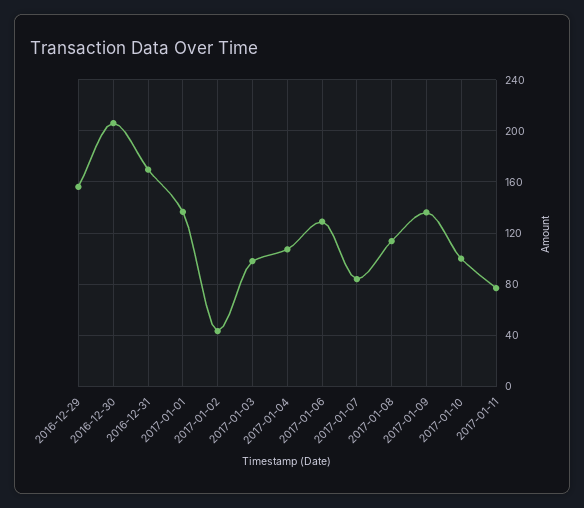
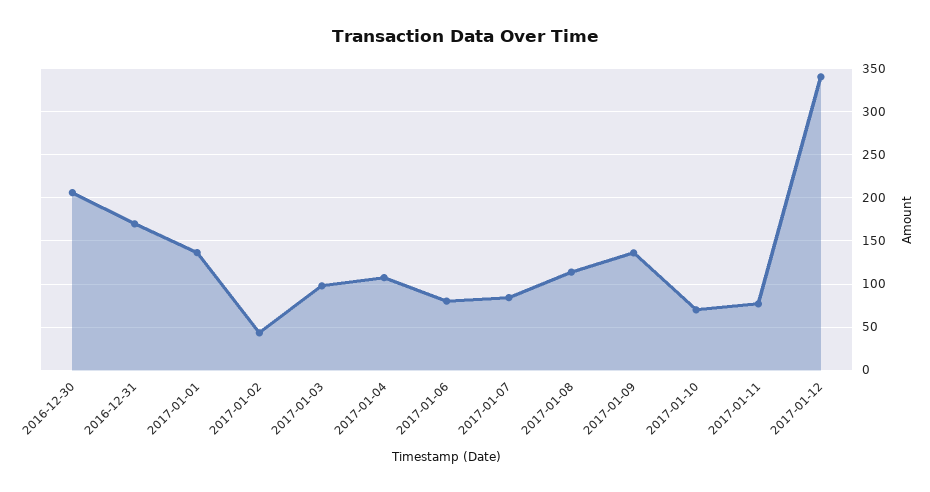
2016-12-29: 155 -> none
2017-01-06: 130 -> 80
2017-01-10: 100 -> 70
2017-01-12: none -> 340

